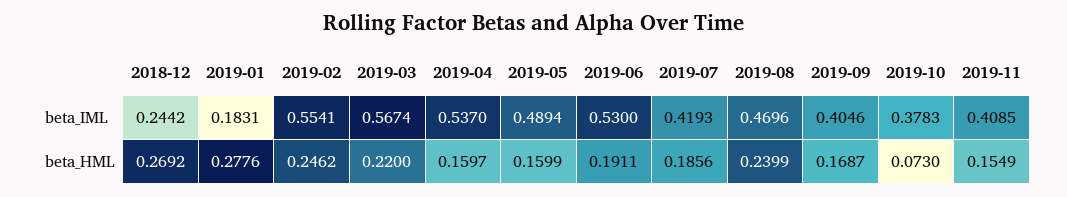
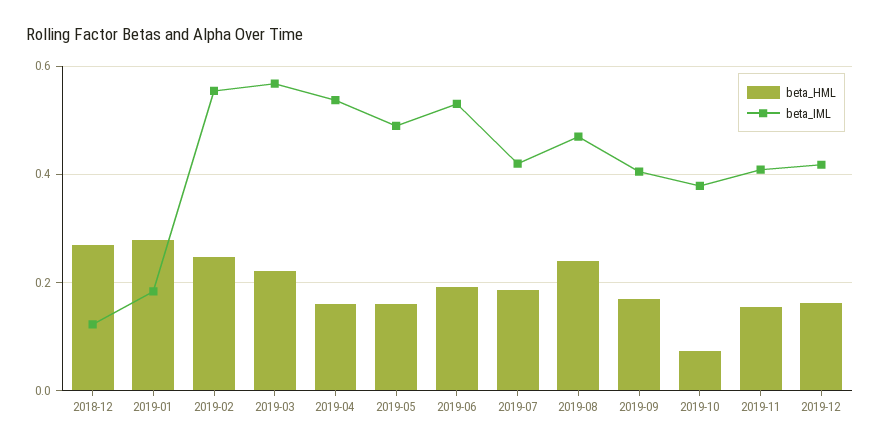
beta_IML, 2018-12: 0.2442 -> 0.12
beta_HML, 2019-12: none -> 0.16
beta_IML, 2019-12: none -> 0.42

